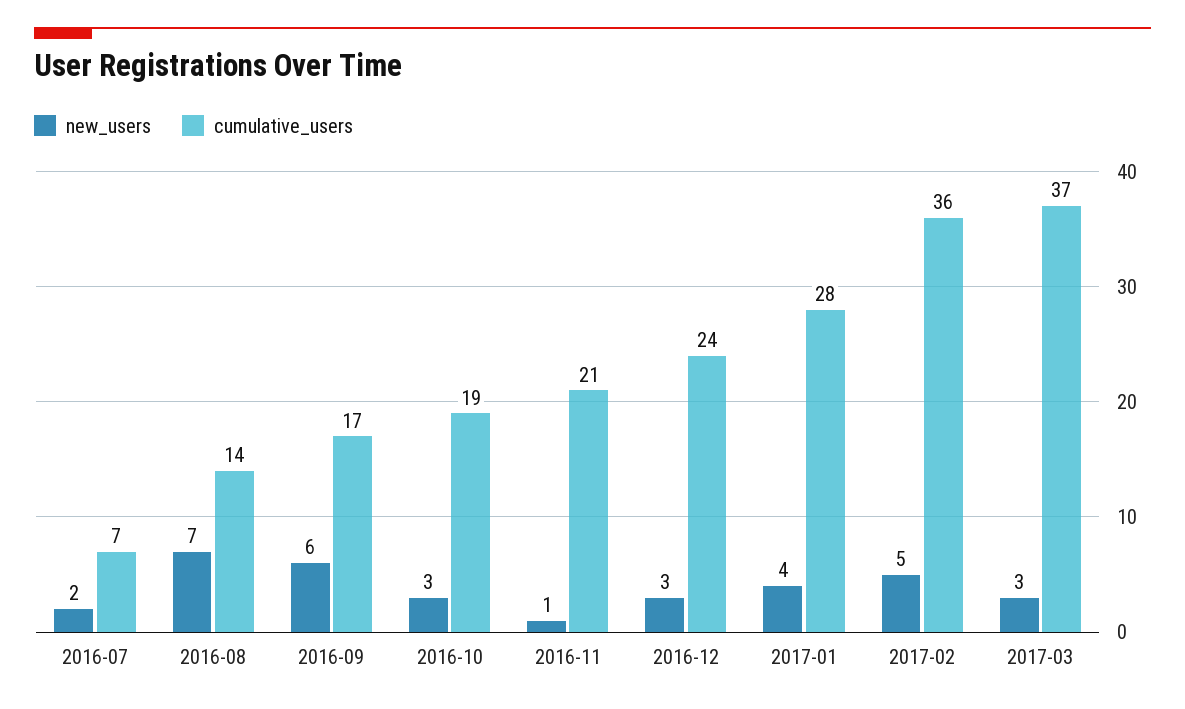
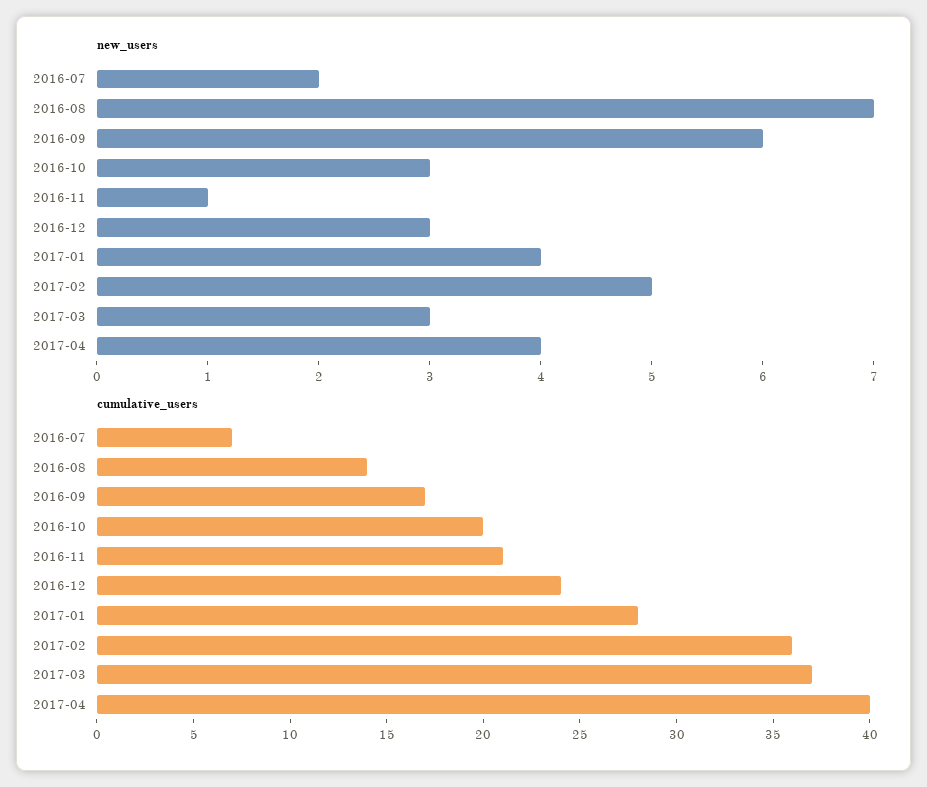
cumulative_users, 2016-10: 19 -> 20
new_users, 2017-04: none -> 4
cumulative_users, 2017-04: none -> 40

